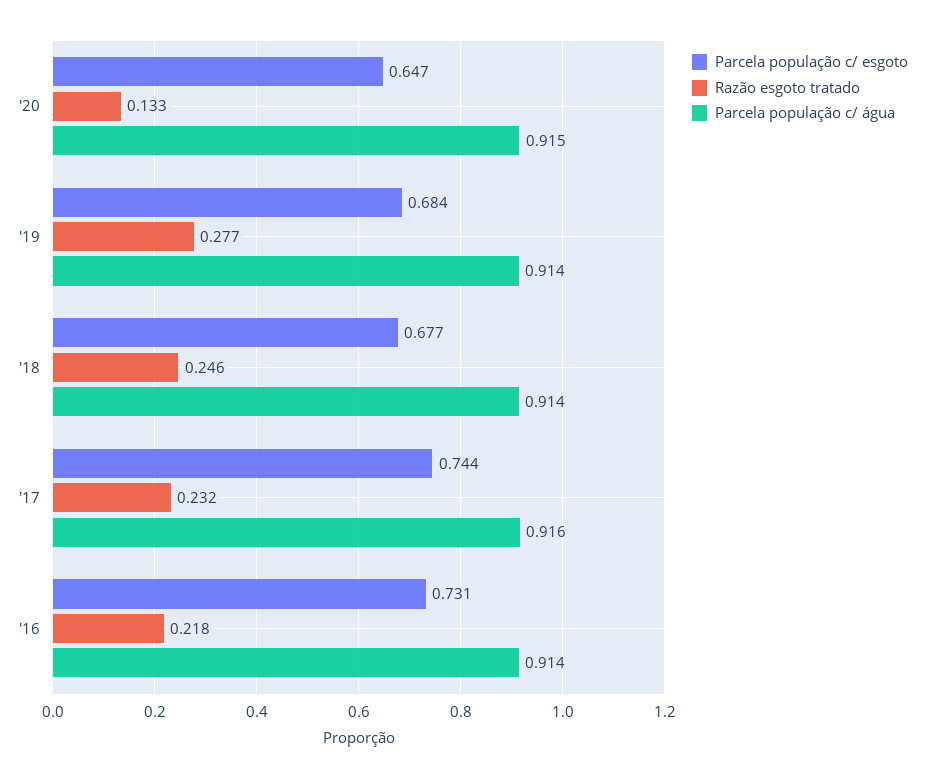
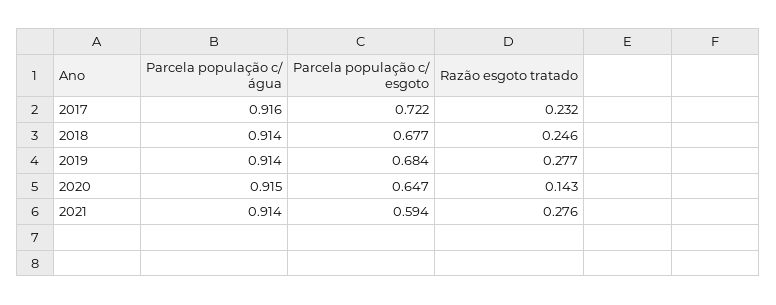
Razão esgoto tratado, '20: 0.133 -> 0.143
Parcela população c/ esgoto, '17: 0.744 -> 0.722
Parcela população c/ esgoto, '16: 0.731 -> none
Razão esgoto tratado, '16: 0.218 -> none
Parcela população c/ água, '16: 0.914 -> none
Parcela população c/ água, 2021: none -> 0.914
Parcela população c/ esgoto, 2021: none -> 0.594
Razão esgoto tratado, 2021: none -> 0.276

